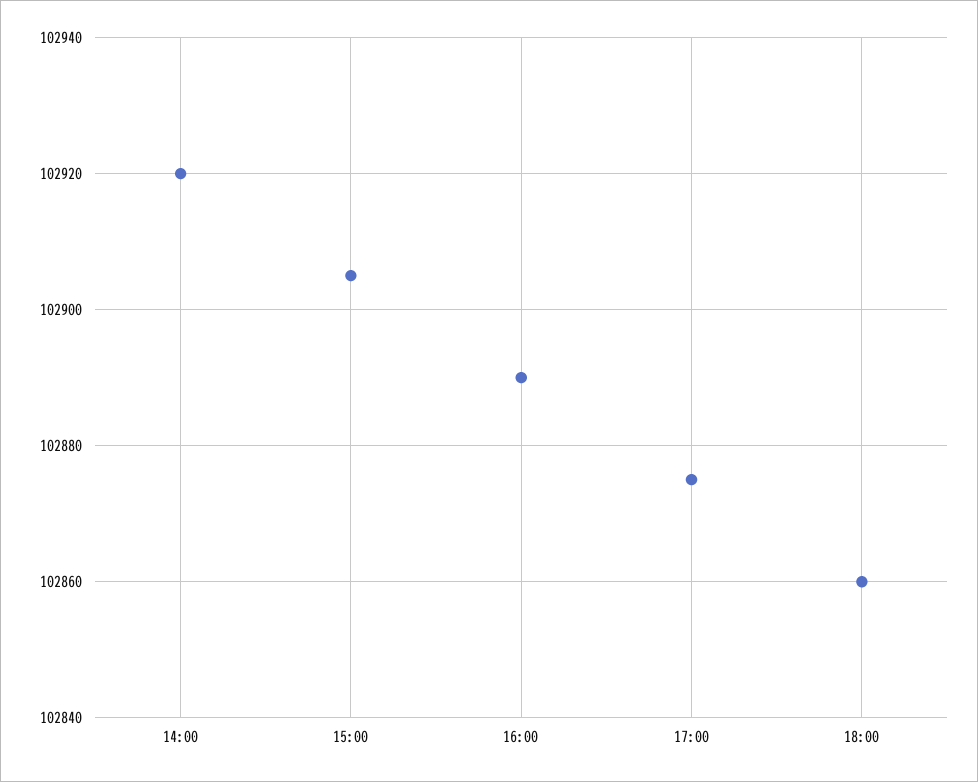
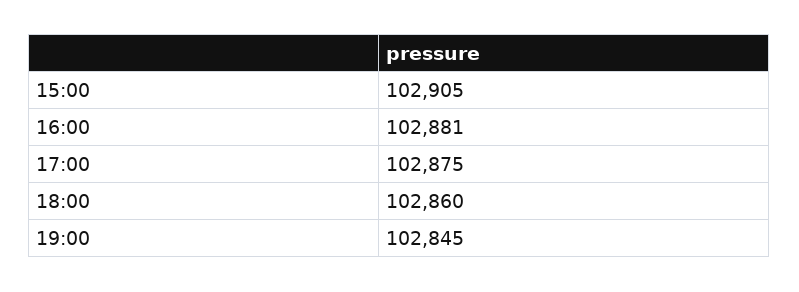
14:00: 102920 -> none
16:00: 102890 -> 102881
19:00: none -> 102845

